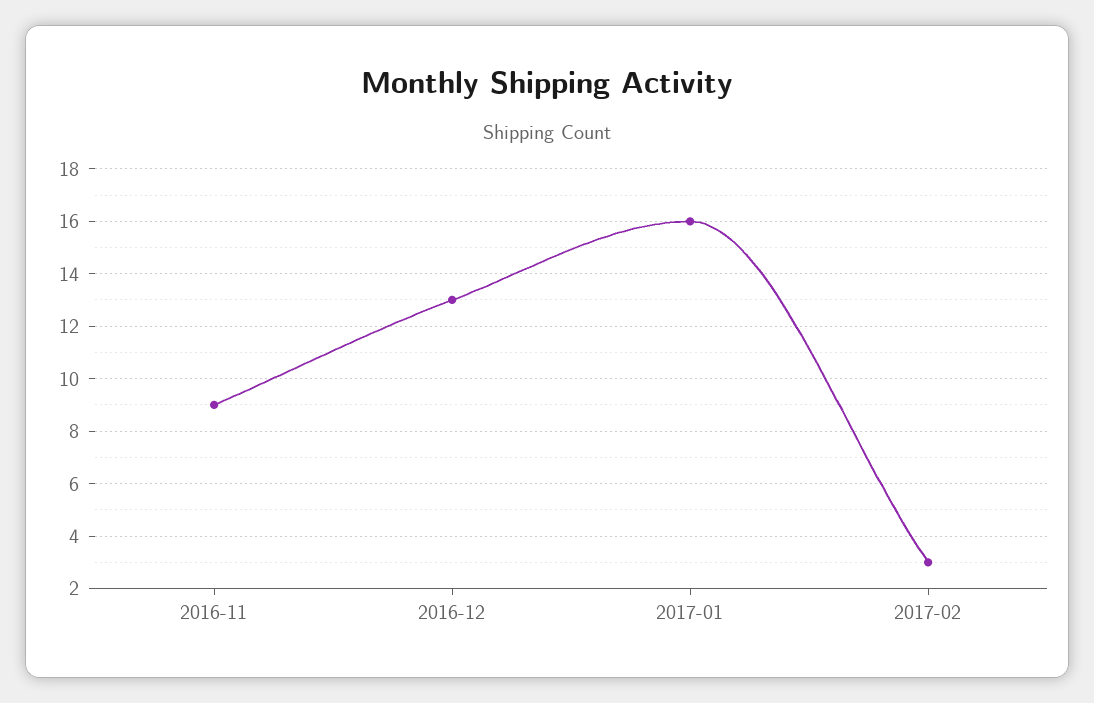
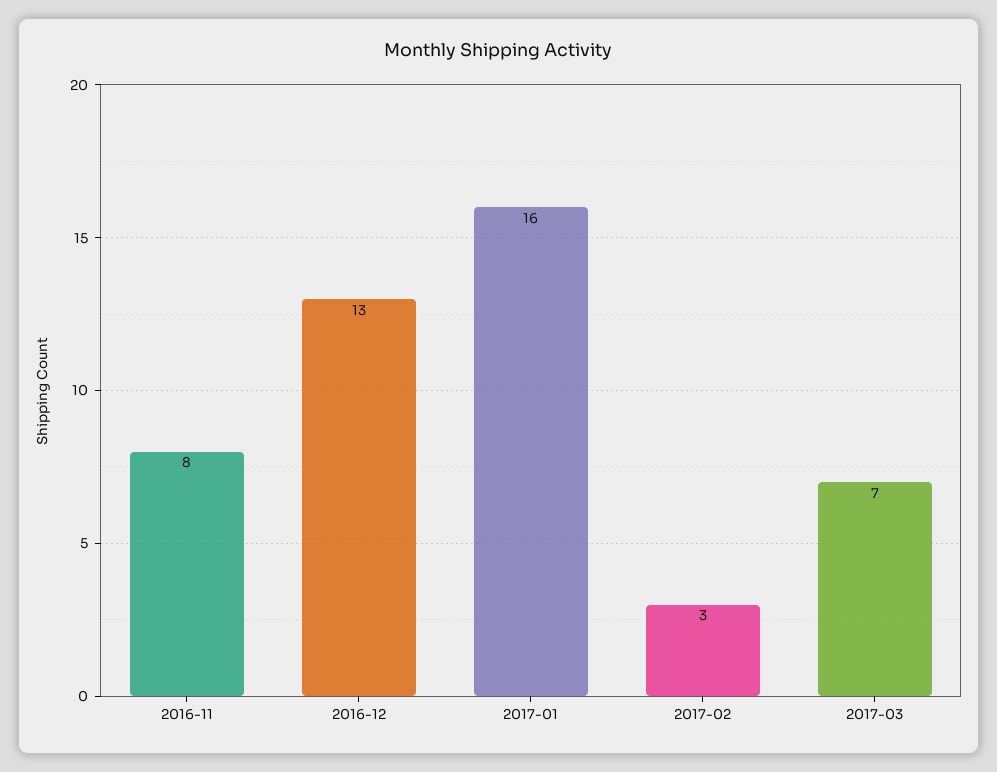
2016-11: 9 -> 8
2017-03: none -> 7

